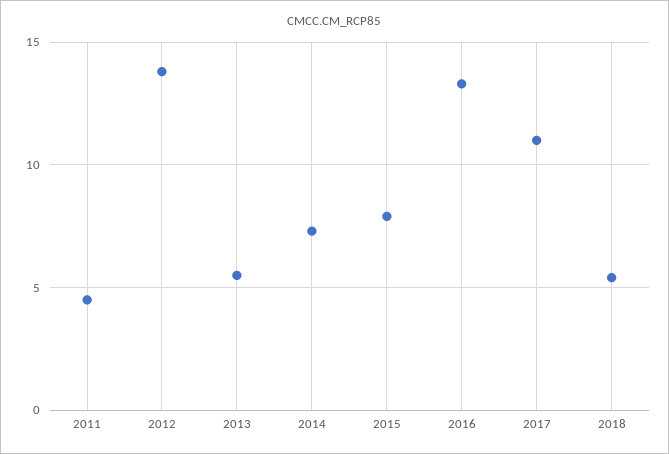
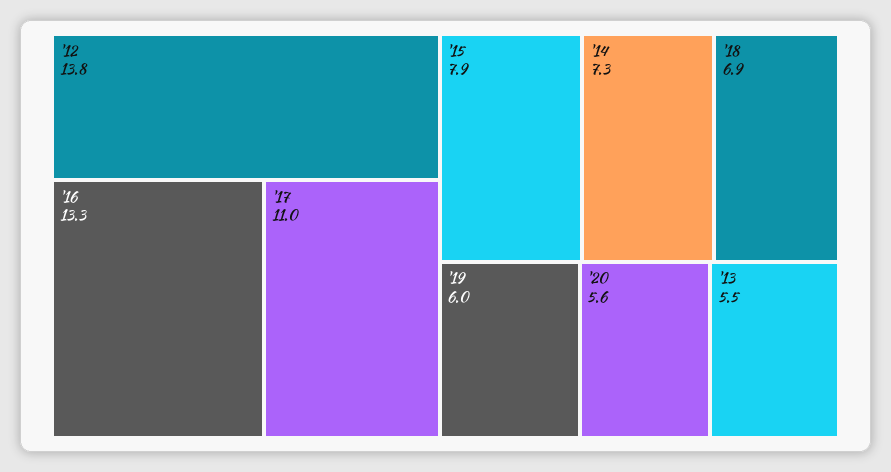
2011: 4.5 -> none
2018: 5.5 -> 6.9
'19: none -> 6
'20: none -> 5.6

